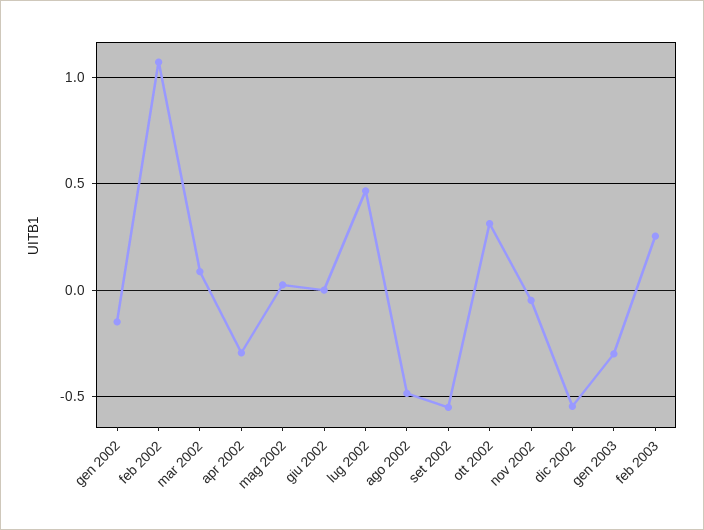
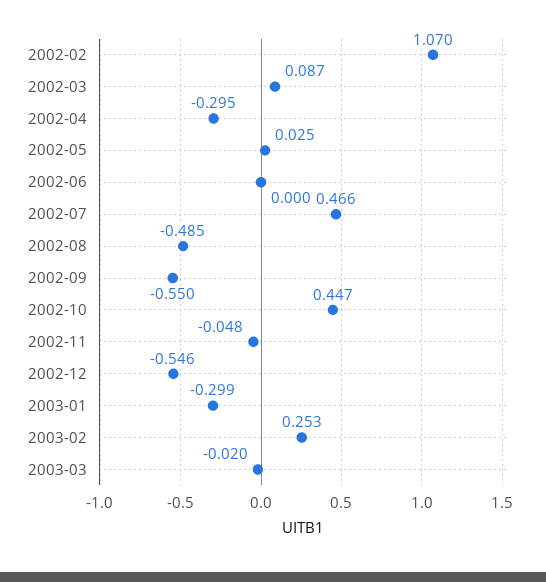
gen 2002: -0.15 -> none
ott 2002: 0.3 -> 0.447
2003-03: none -> -0.02

